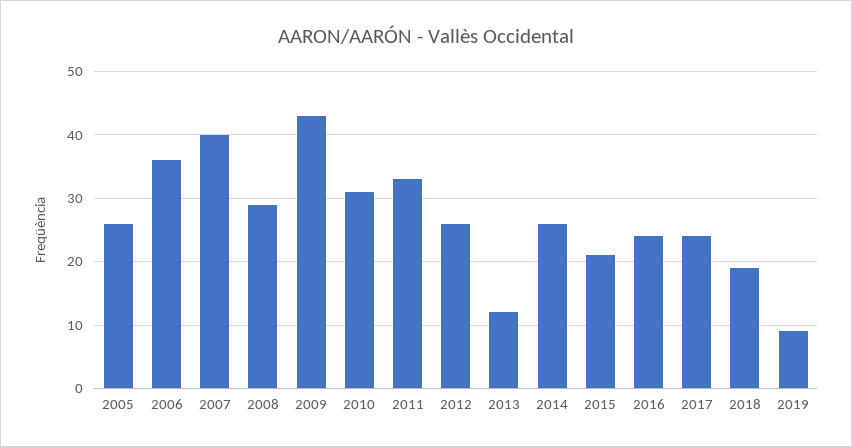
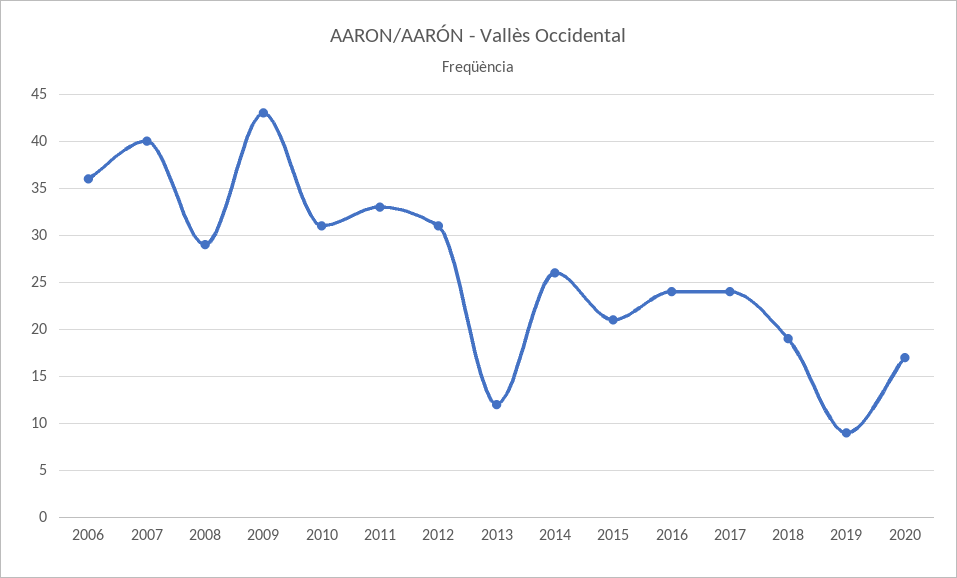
2005: 26 -> none
2012: 26 -> 31
2020: none -> 17

